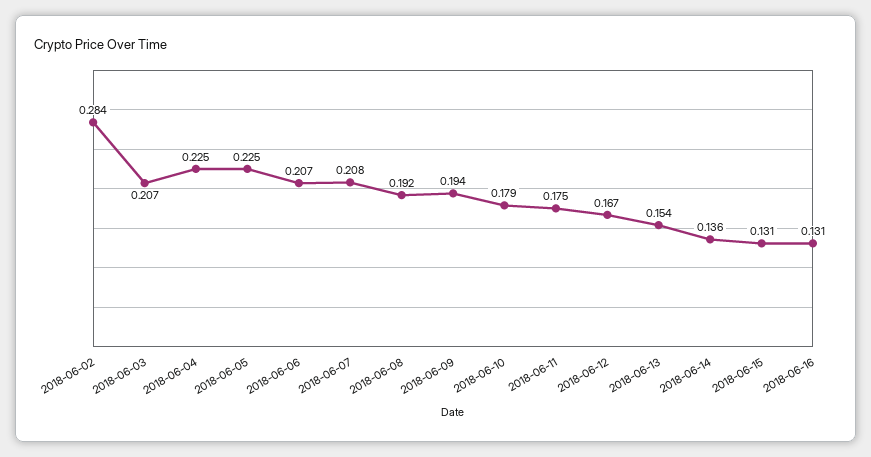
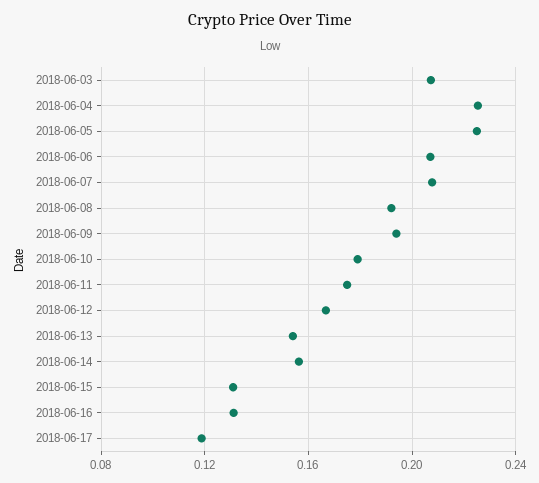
2018-06-02: 0.284 -> none
2018-06-14: 0.136 -> 0.155
2018-06-17: none -> 0.12

